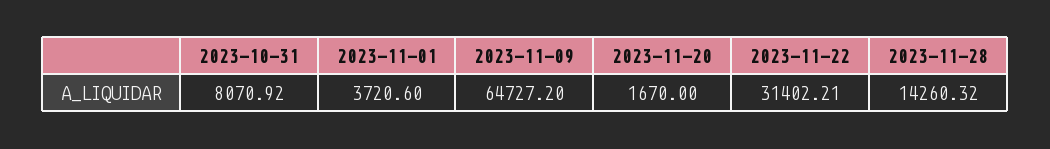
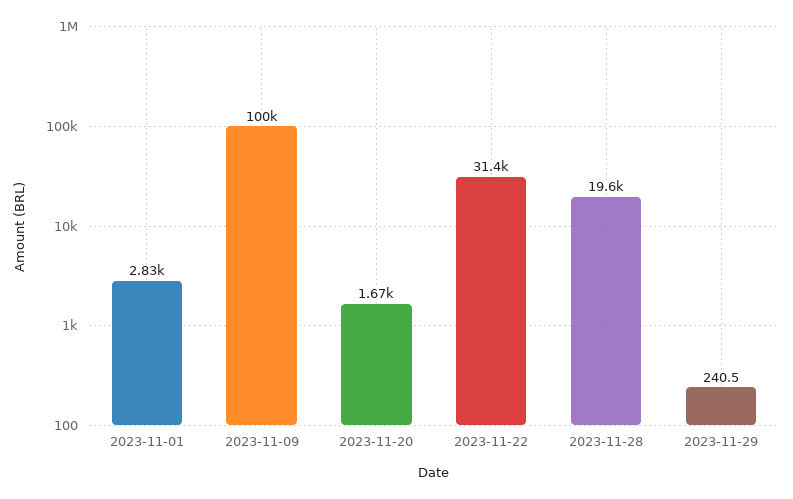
2023-10-31: 8070.92 -> none
2023-11-01: 3720.6 -> 2830
2023-11-09: 64727.2 -> 100000
2023-11-28: 14260.32 -> 19600
2023-11-29: none -> 240.5

